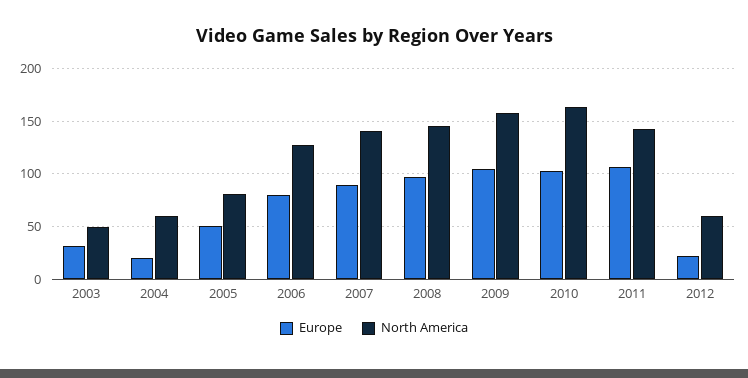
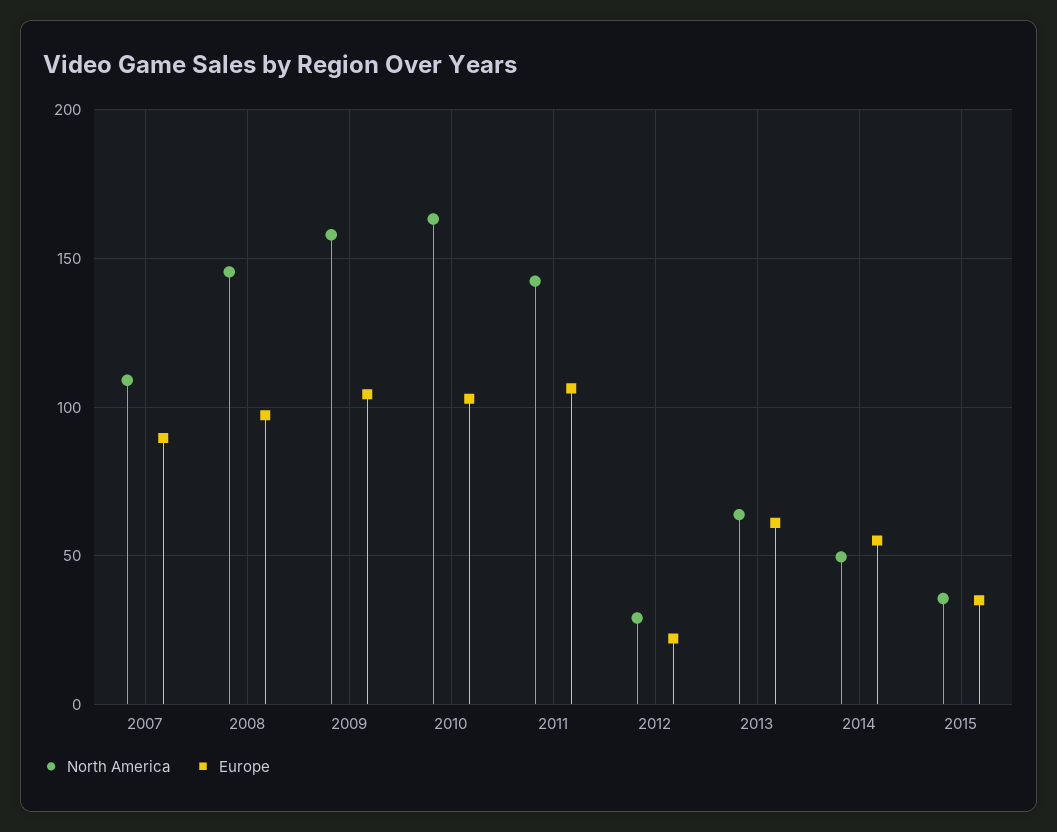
Europe, 2003: 30 -> none
North America, 2003: 50 -> none
Europe, 2004: 20 -> none
North America, 2004: 60 -> none
Europe, 2005: 50 -> none
North America, 2005: 80 -> none
Europe, 2006: 80 -> none
North America, 2006: 130 -> none
North America, 2007: 140 -> 110
North America, 2012: 60 -> 30
North America, 2013: none -> 65
Europe, 2013: none -> 60
North America, 2014: none -> 50
Europe, 2014: none -> 55
North America, 2015: none -> 35
Europe, 2015: none -> 35

